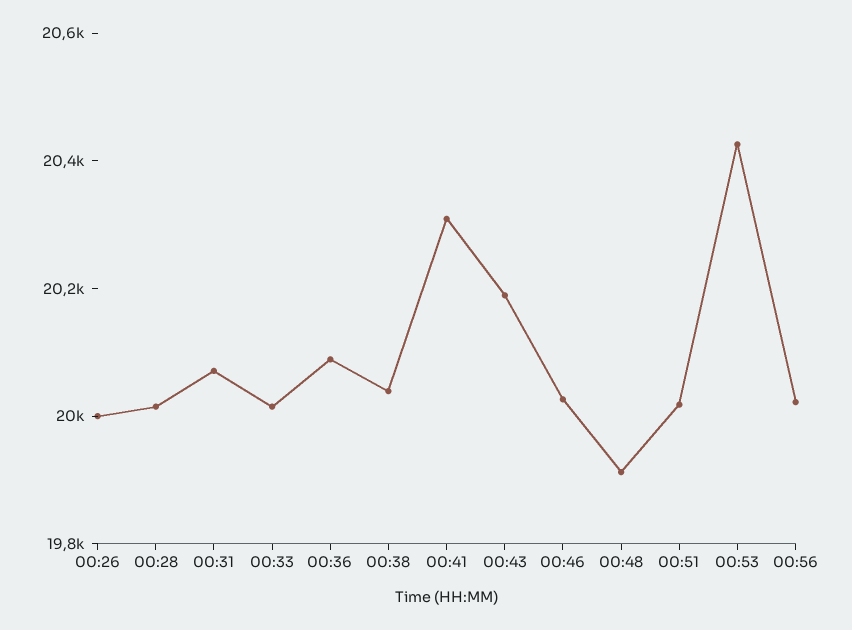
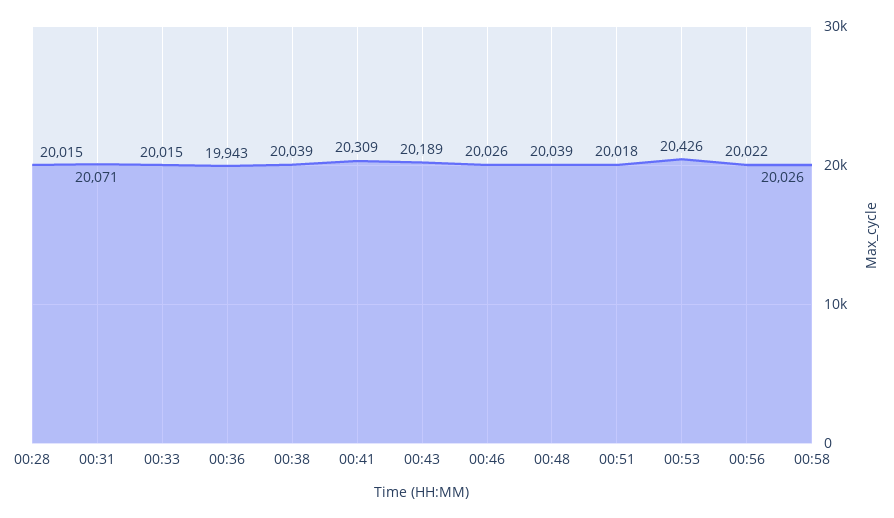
00:26: 20000 -> none
00:36: 20100 -> 19943
00:48: 19900 -> 20039
00:58: none -> 20026

